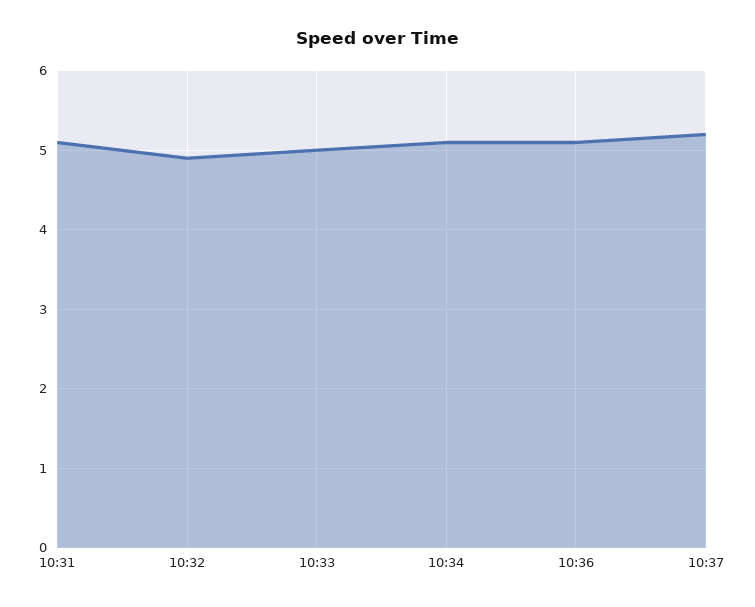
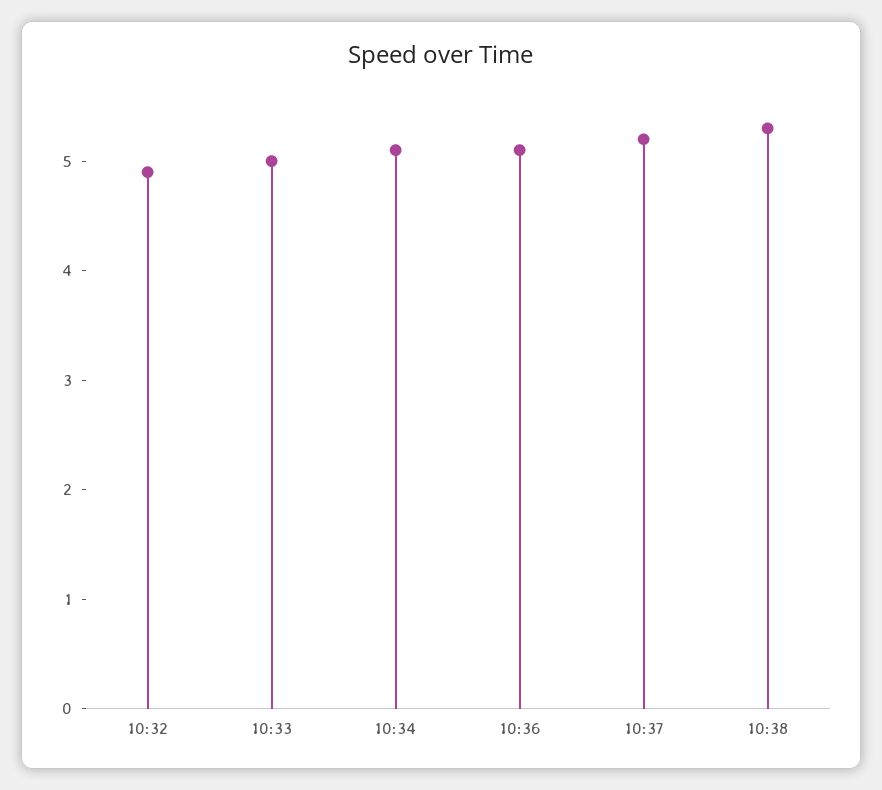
10:31: 5.1 -> none
10:38: none -> 5.3

